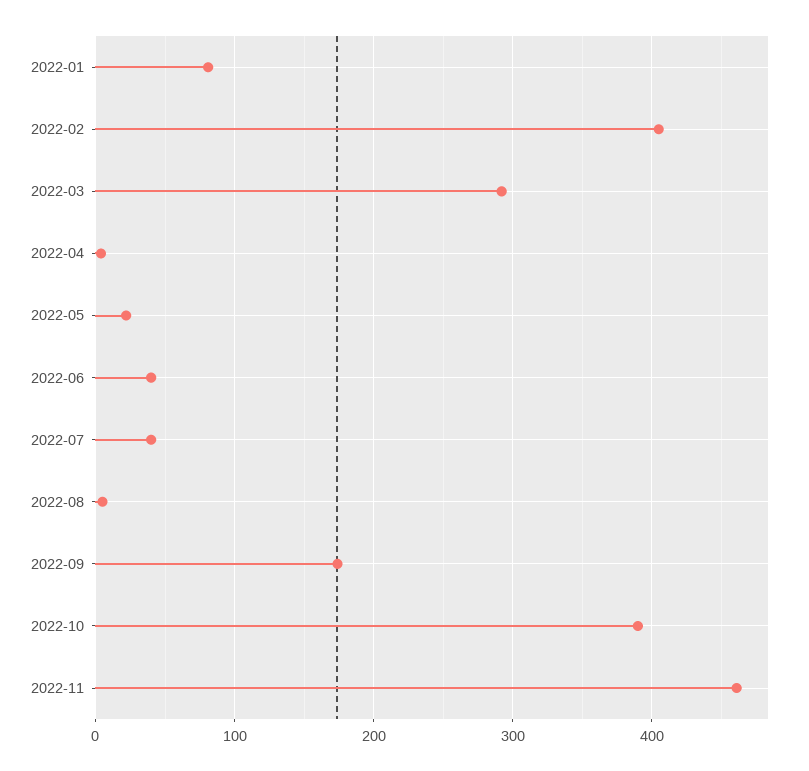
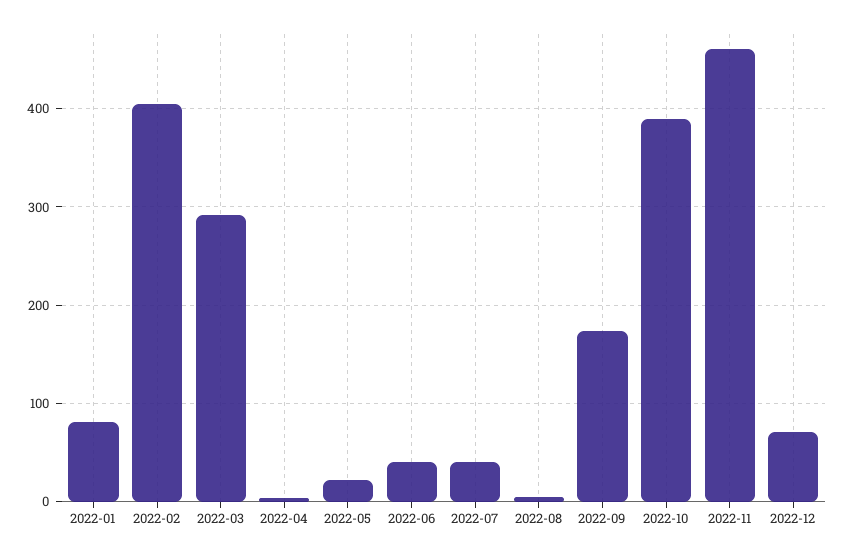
2022-12: none -> 70

